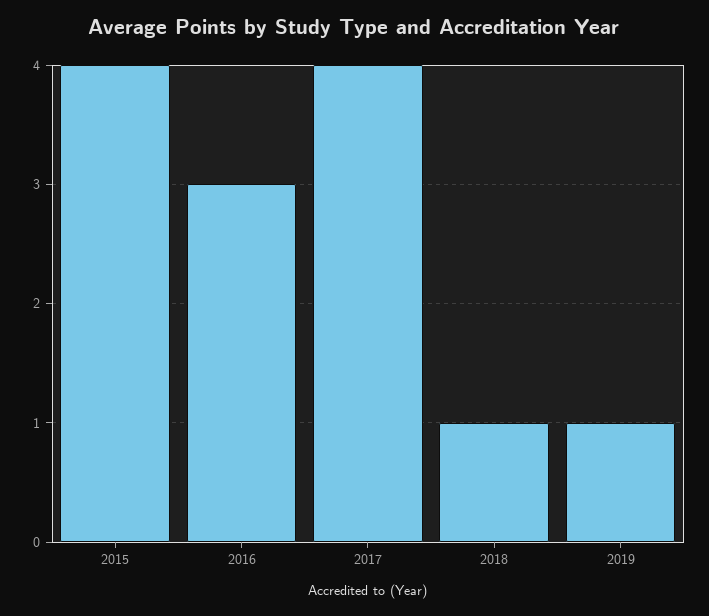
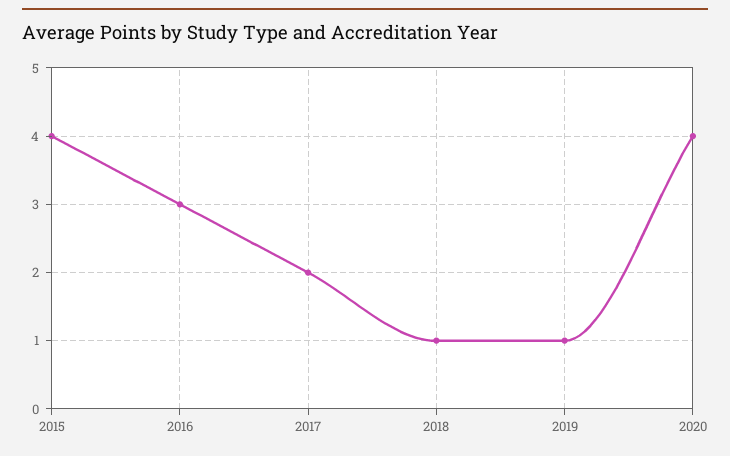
2017: 4 -> 2
2020: none -> 4

